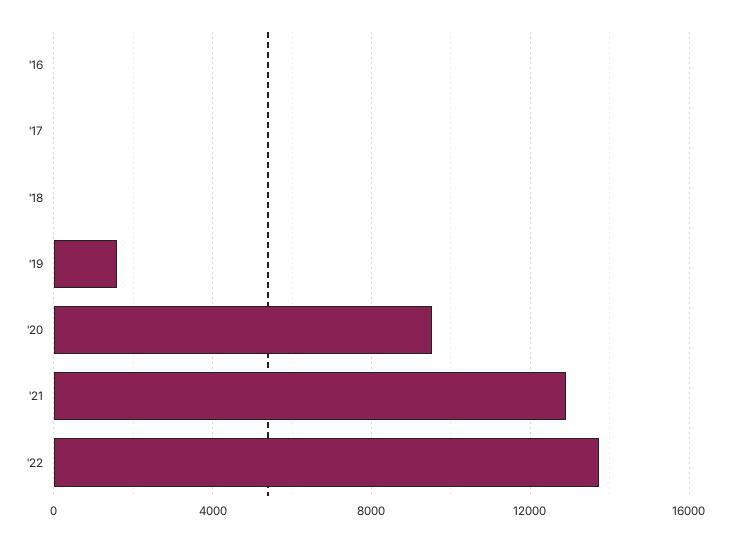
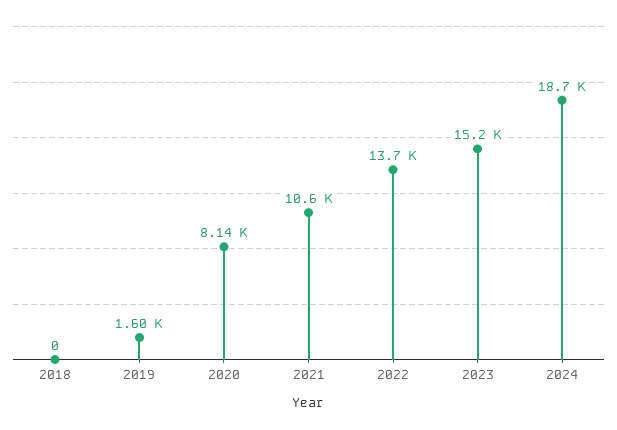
'16: 0 -> none
'17: 0 -> none
'20: 9500 -> 8140
'21: 13000 -> 10600
2023: none -> 15200
2024: none -> 18700

